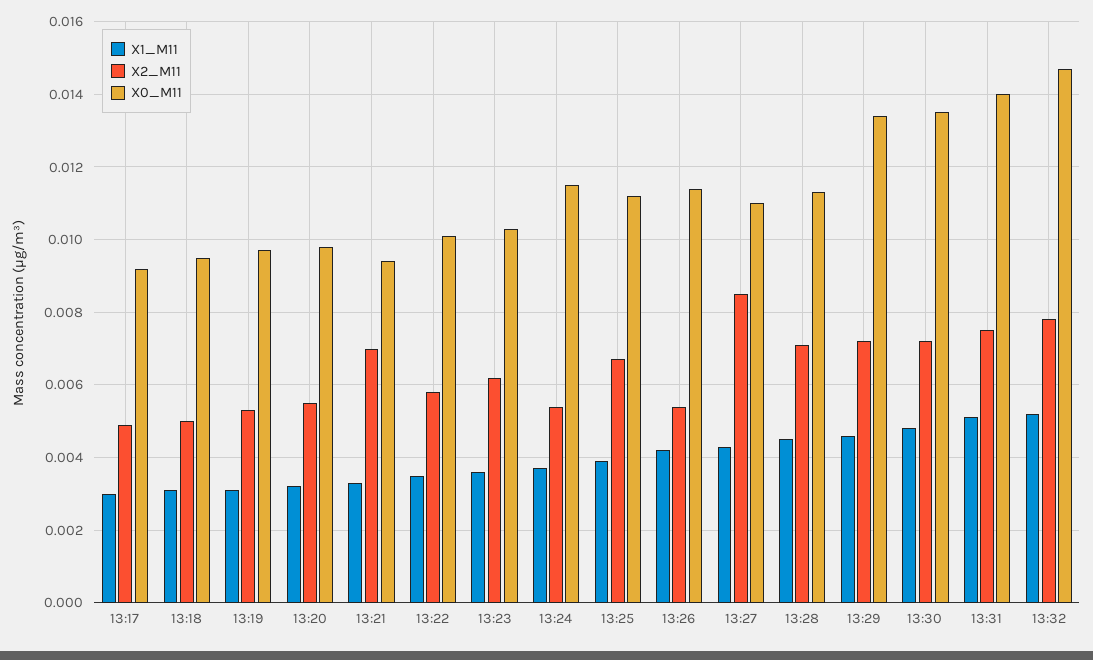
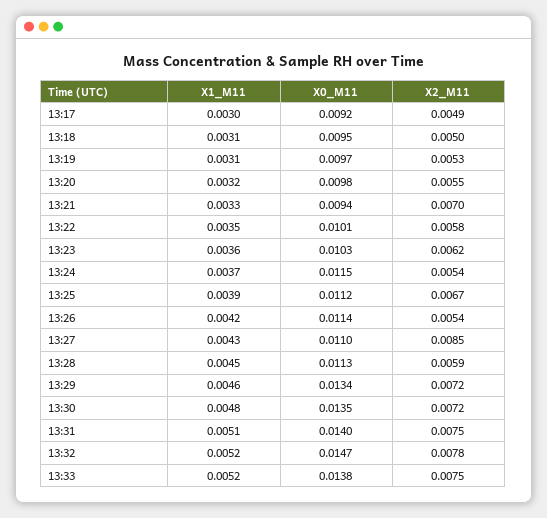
X2_M11, 13:28: 0.007 -> 0.0059
X1_M11, 13:33: none -> 0.0052
X0_M11, 13:33: none -> 0.0138
X2_M11, 13:33: none -> 0.0075

